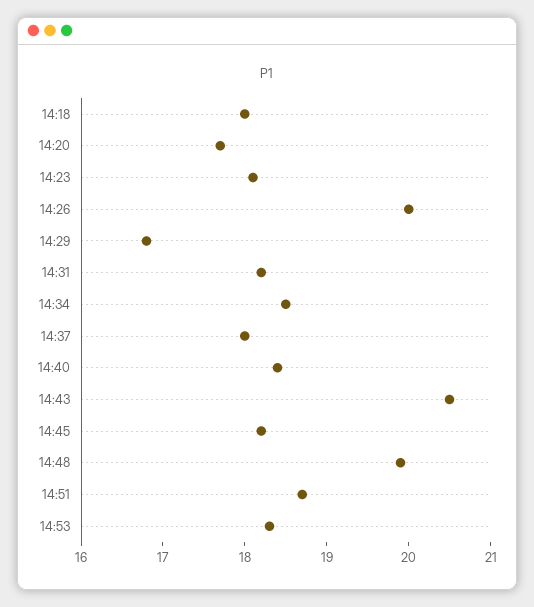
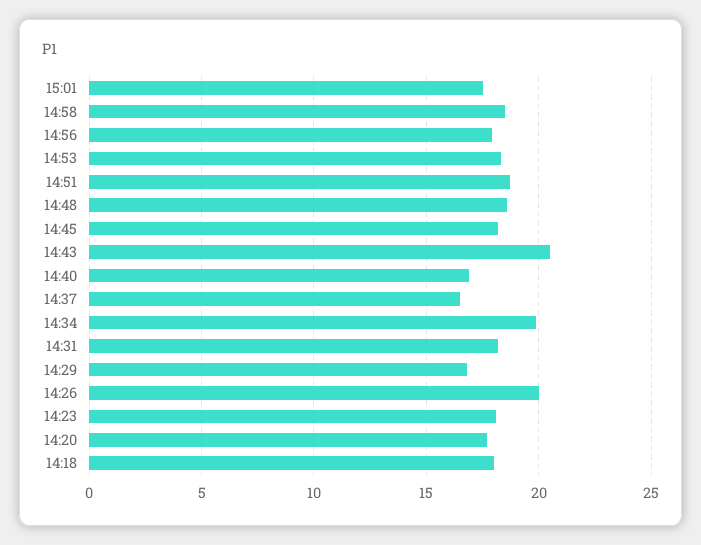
14:34: 18.5 -> 20
14:37: 18 -> 16.5
14:40: 18.4 -> 17
14:48: 19.9 -> 18.5
15:01: none -> 17.5
14:58: none -> 18.5
14:56: none -> 18

